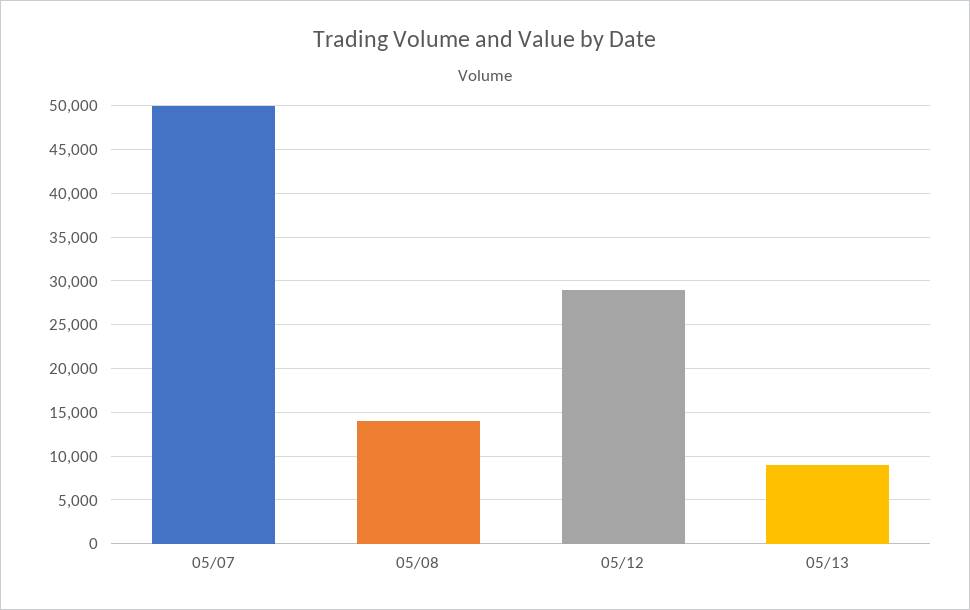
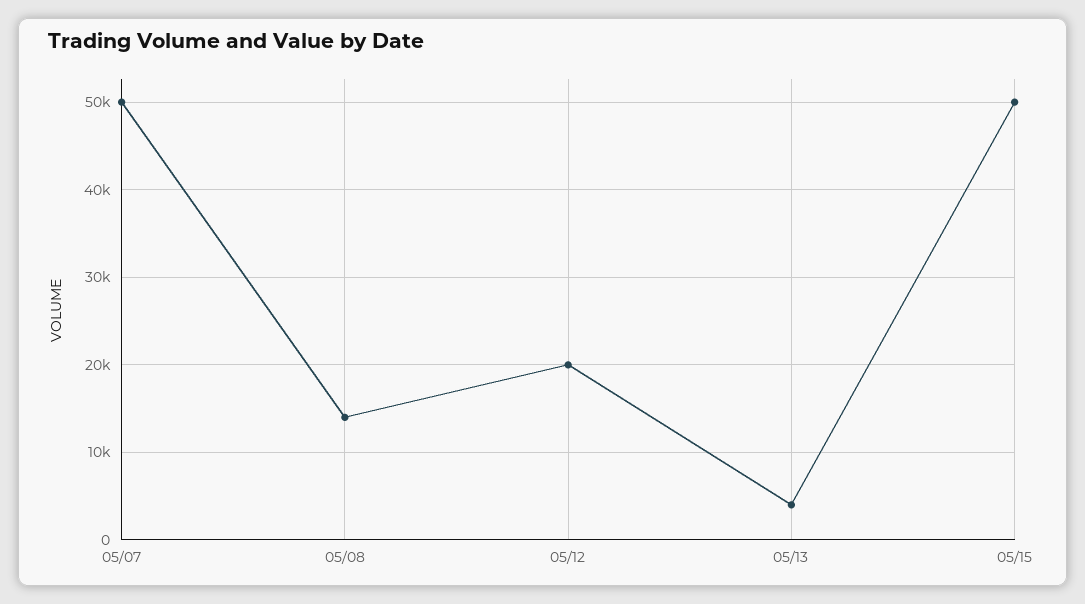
05/12: 29000 -> 20000
05/13: 9000 -> 4000
05/15: none -> 50000

